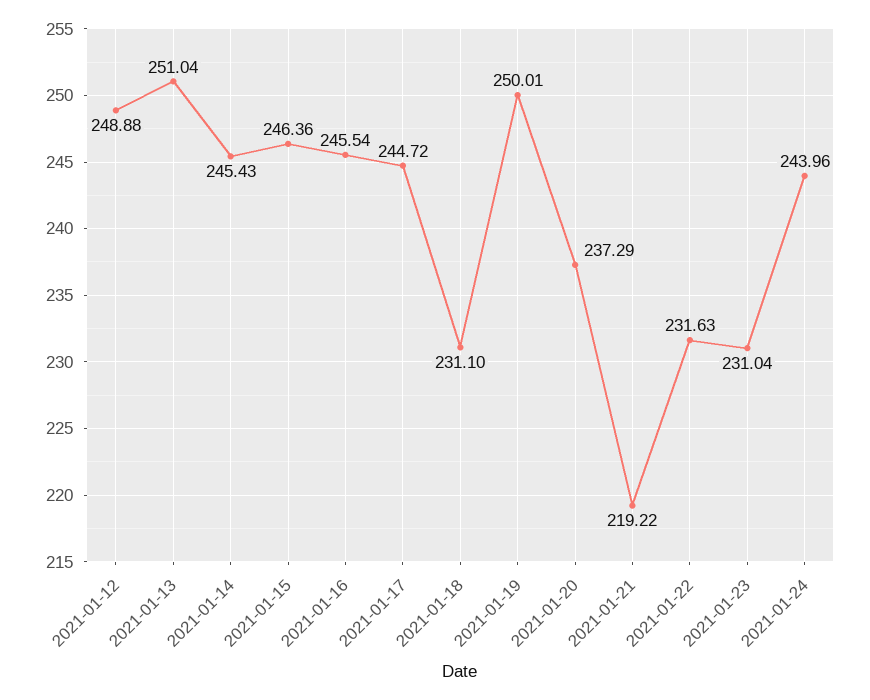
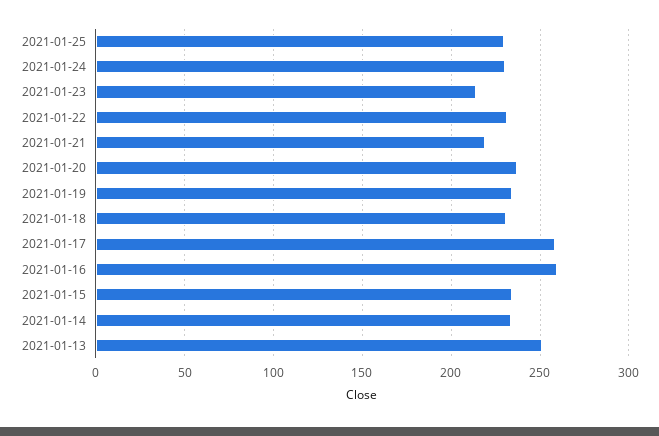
2021-01-12: 248.88 -> none
2021-01-14: 245.43 -> 235
2021-01-15: 246.36 -> 235
2021-01-16: 245.54 -> 260
2021-01-17: 244.72 -> 260
2021-01-19: 250.01 -> 235
2021-01-23: 231.04 -> 215
2021-01-24: 243.96 -> 230
2021-01-25: none -> 230

